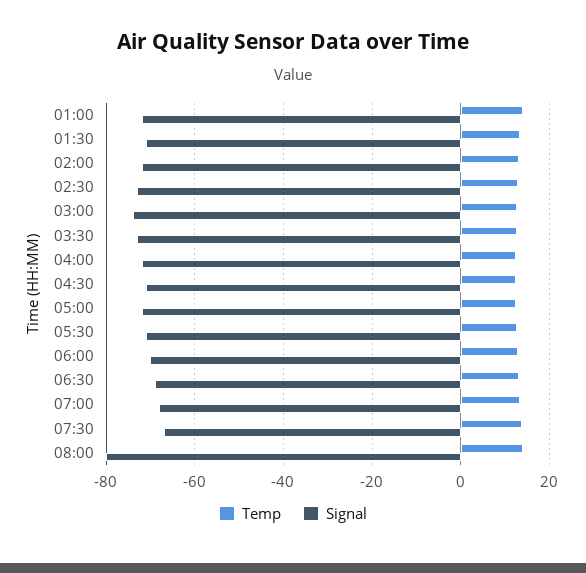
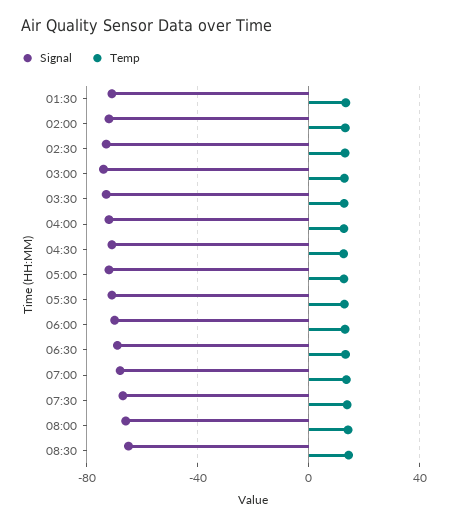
Temp, 01:00: 14 -> none
Signal, 01:00: -72 -> none
Signal, 08:00: -80 -> -65
Signal, 08:30: none -> -65
Temp, 08:30: none -> 15

